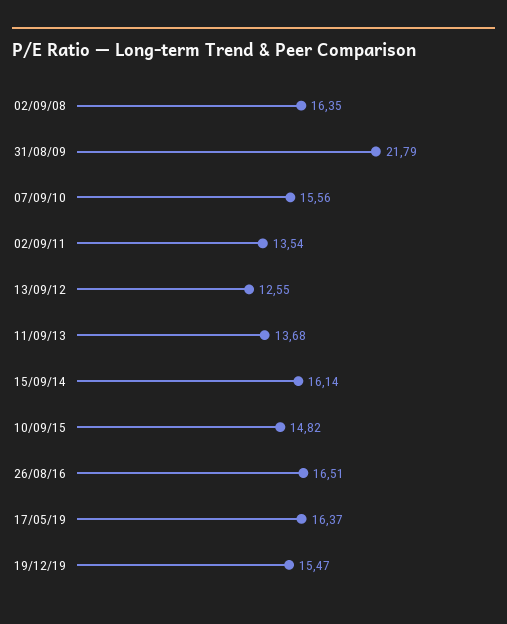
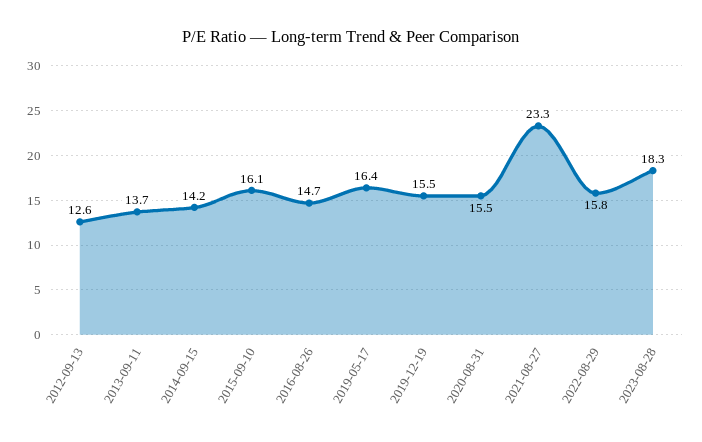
02/09/08: 16.35 -> none
31/08/09: 21.79 -> none
07/09/10: 15.56 -> none
02/09/11: 13.54 -> none
15/09/14: 16.14 -> 14.2
10/09/15: 14.82 -> 16.1
26/08/16: 16.51 -> 14.7
2020-08-31: none -> 15.5
2021-08-27: none -> 23.3
2022-08-29: none -> 15.8
2023-08-28: none -> 18.3

